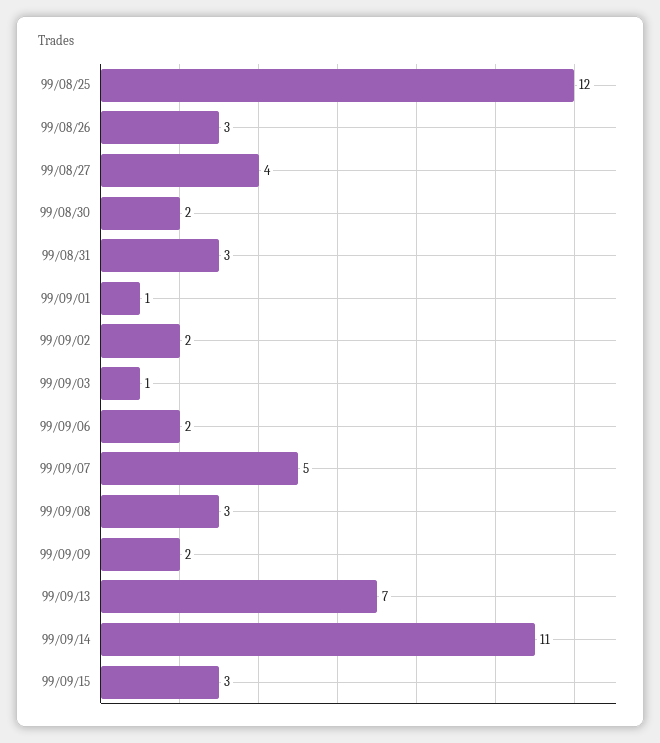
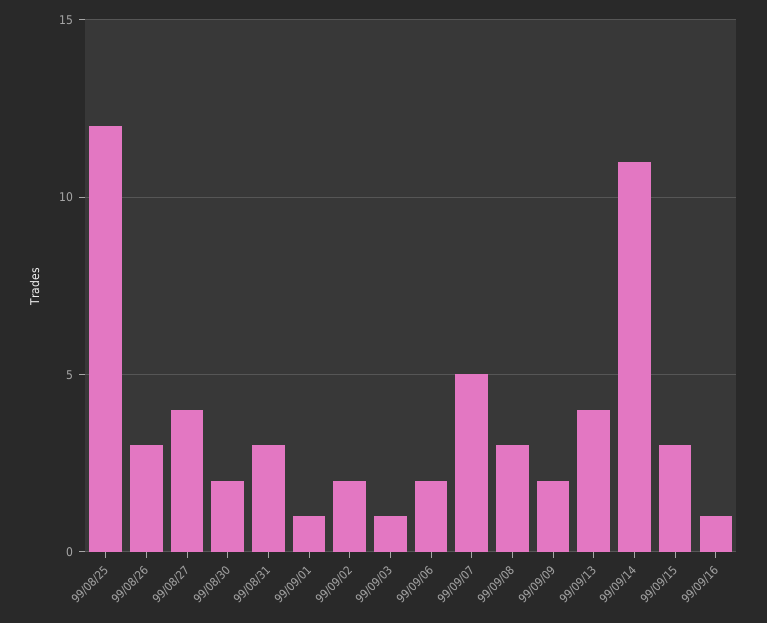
99/09/13: 7 -> 4
99/09/16: none -> 1

